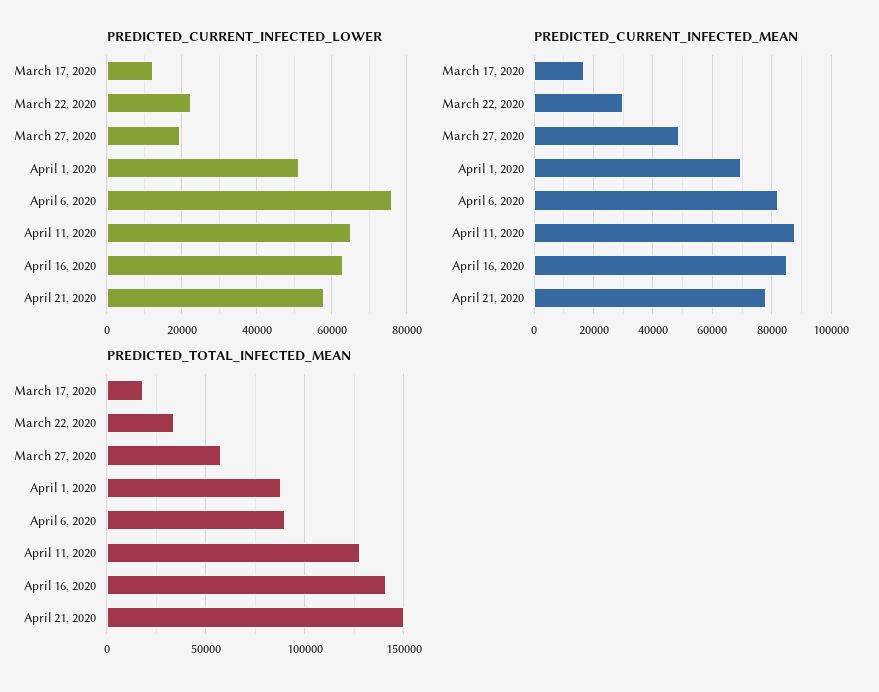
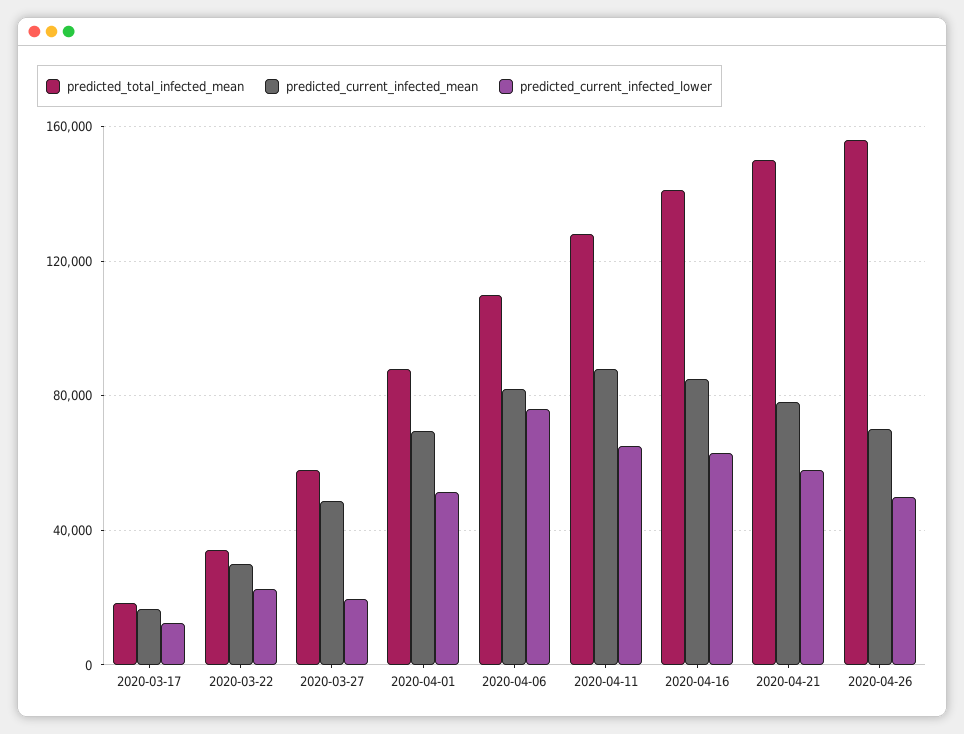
PREDICTED_TOTAL_INFECTED_MEAN, April 6, 2020: 90000 -> 110000
PREDICTED_TOTAL_INFECTED_MEAN, 2020-04-26: none -> 155000
PREDICTED_CURRENT_INFECTED_MEAN, 2020-04-26: none -> 70000
PREDICTED_CURRENT_INFECTED_LOWER, 2020-04-26: none -> 50000

